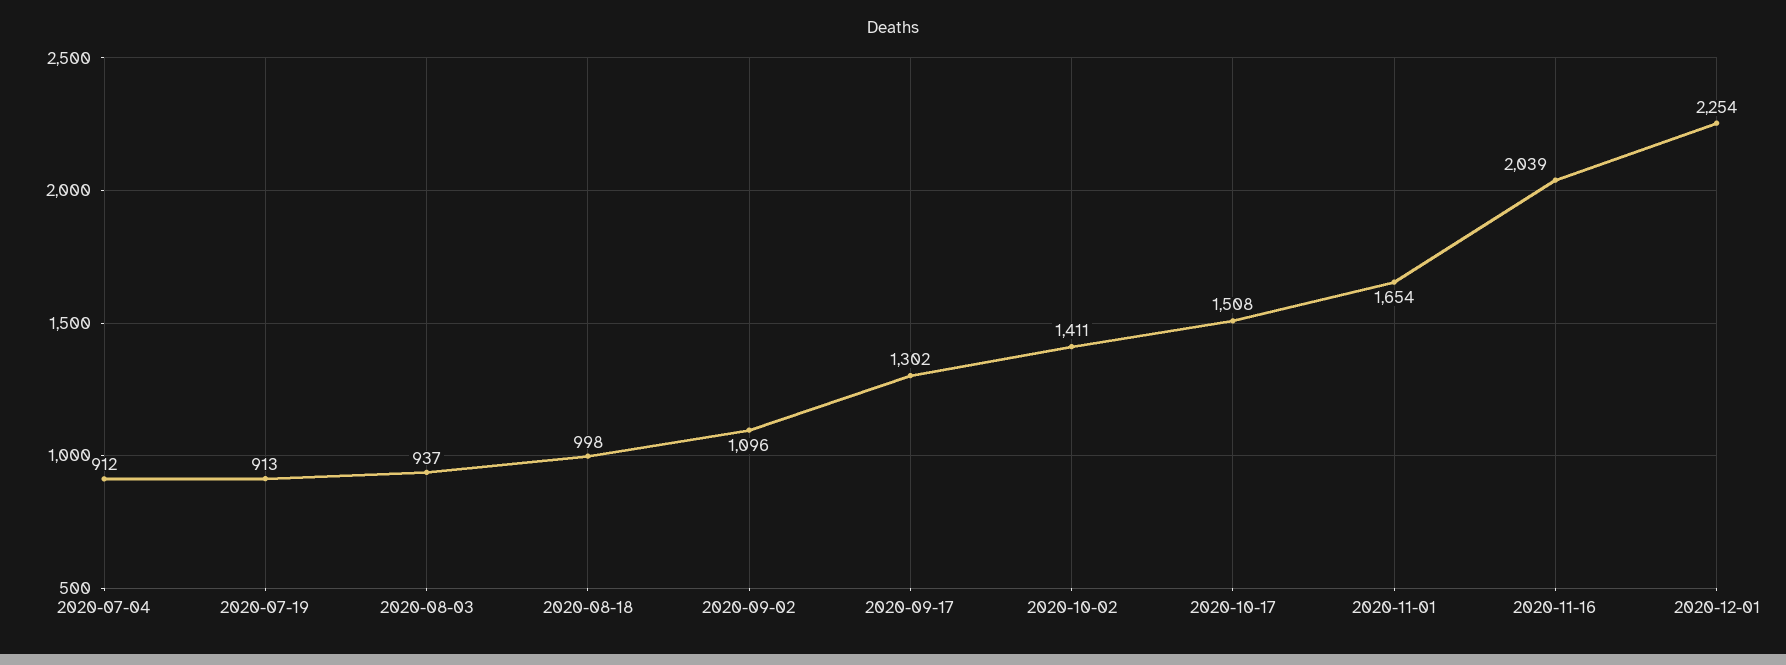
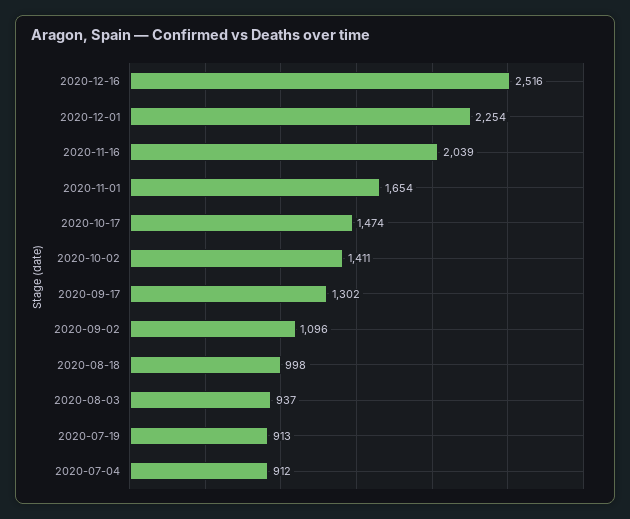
2020-10-17: 1508 -> 1474
2020-12-16: none -> 2516

